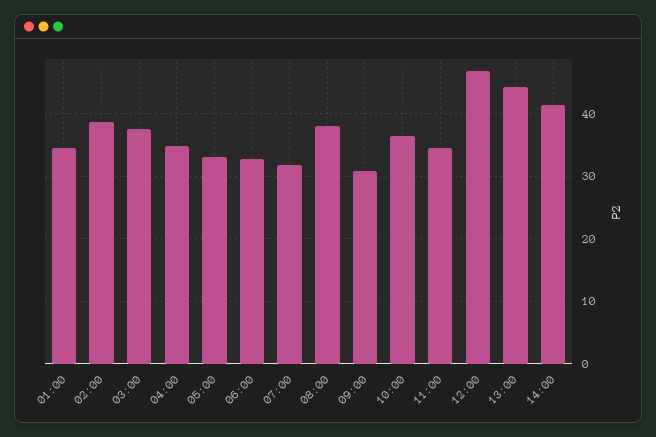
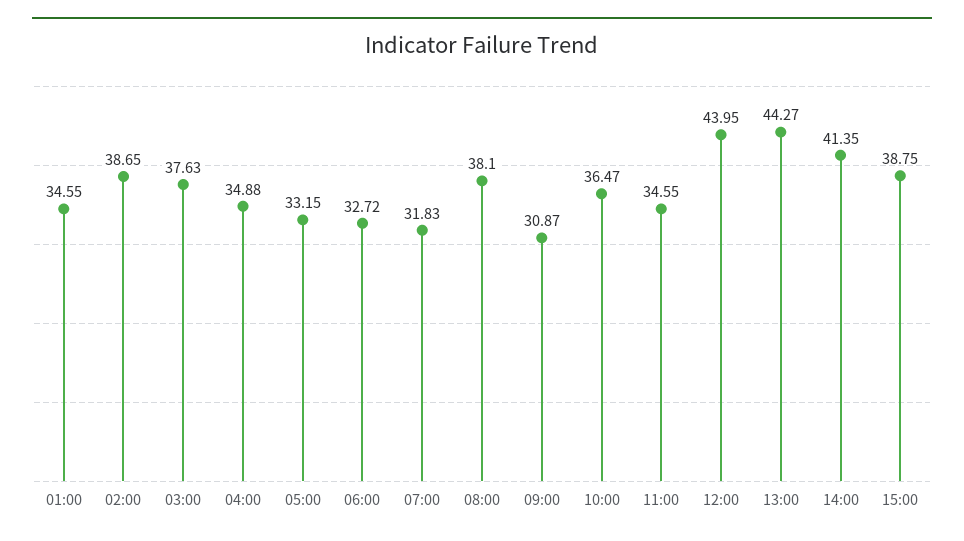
12:00: 47 -> 43.95
15:00: none -> 38.75

